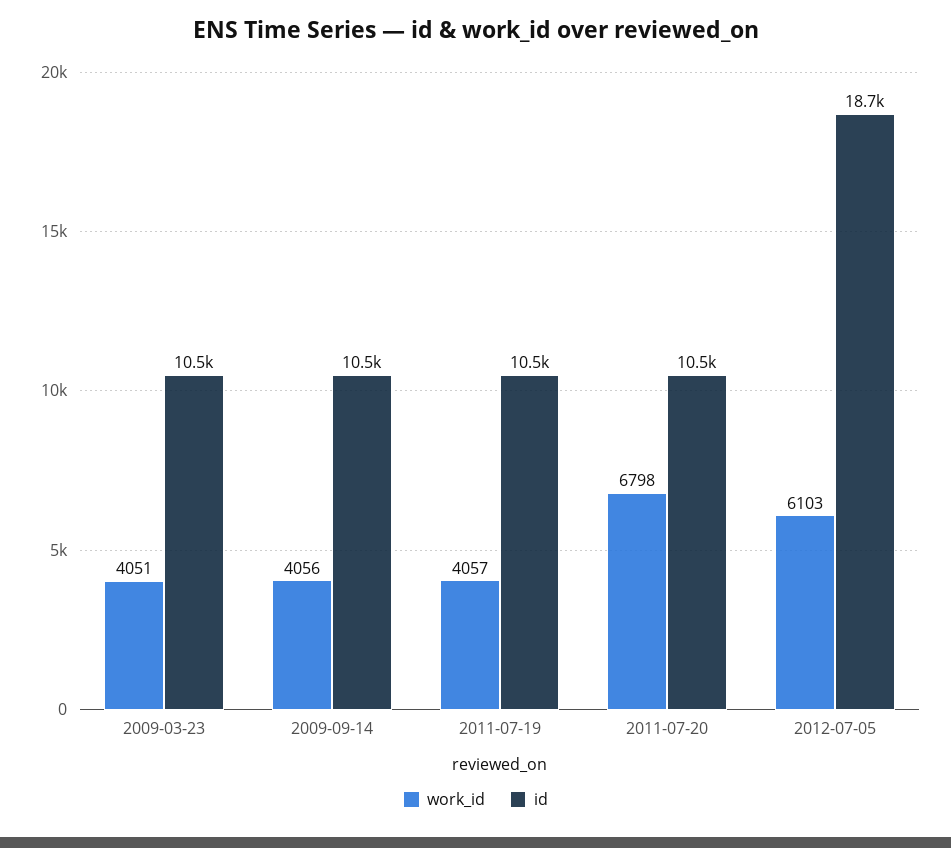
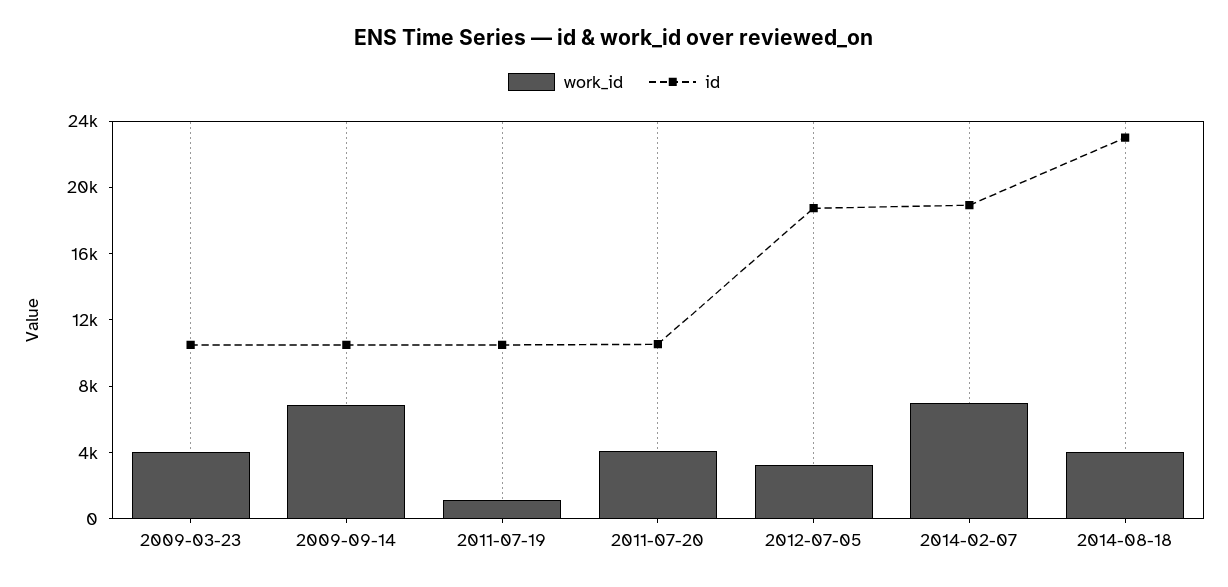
work_id, 2009-09-14: 4056 -> 7000
work_id, 2011-07-19: 4057 -> 1000
work_id, 2011-07-20: 6798 -> 4000
work_id, 2012-07-05: 6103 -> 3000
work_id, 2014-02-07: none -> 7000
id, 2014-02-07: none -> 19000
work_id, 2014-08-18: none -> 4000
id, 2014-08-18: none -> 23000

